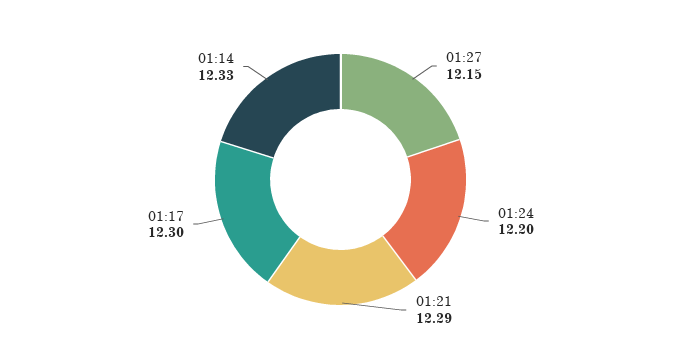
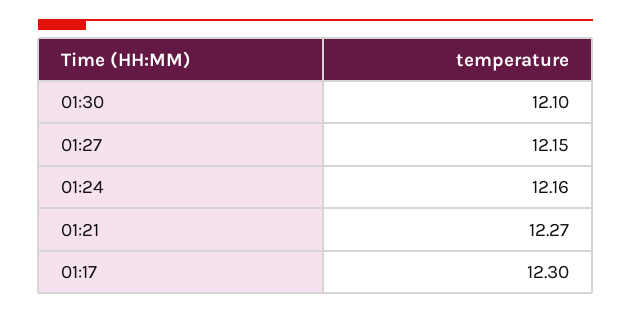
01:24: 12.2 -> 12.16
01:21: 12.29 -> 12.27
01:14: 12.33 -> none
01:30: none -> 12.1

